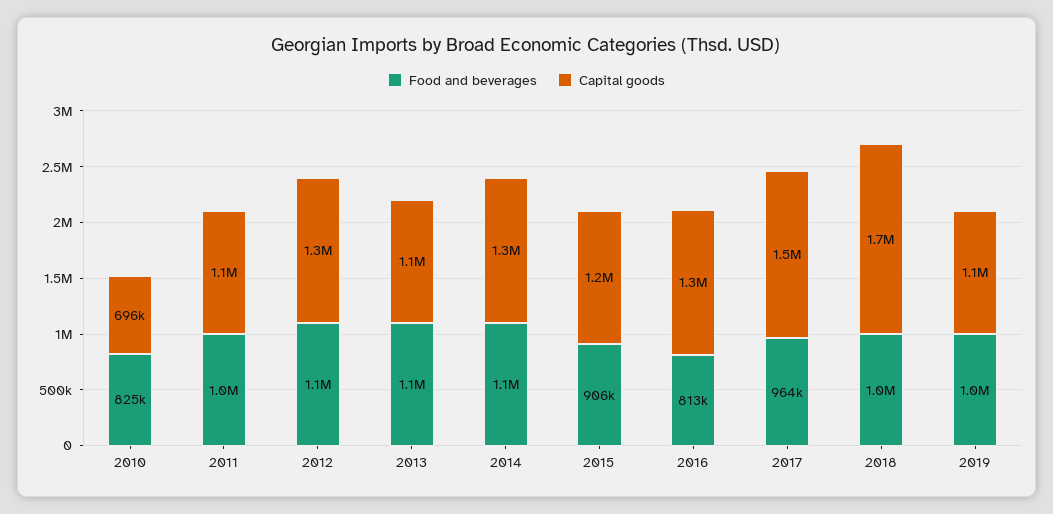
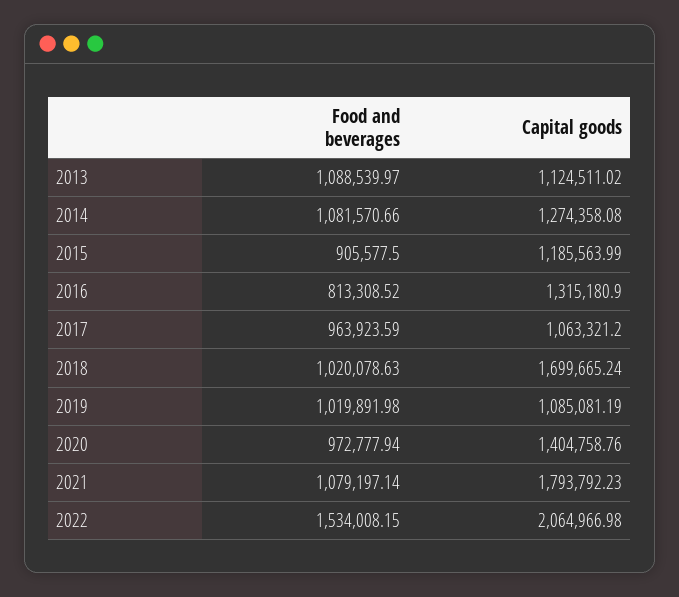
Food and beverages, 2010: 825000 -> none
Capital goods, 2010: 696000 -> none
Food and beverages, 2011: 1000000 -> none
Capital goods, 2011: 1100000 -> none
Food and beverages, 2012: 1100000 -> none
Capital goods, 2012: 1300000 -> none
Capital goods, 2017: 1500000 -> 1063321.2
Food and beverages, 2020: none -> 972777.94
Capital goods, 2020: none -> 1404758.76
Food and beverages, 2021: none -> 1079197.14
Capital goods, 2021: none -> 1793792.23
Food and beverages, 2022: none -> 1534008.15
Capital goods, 2022: none -> 2064966.98

